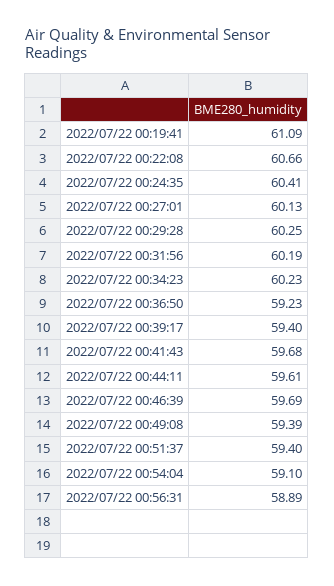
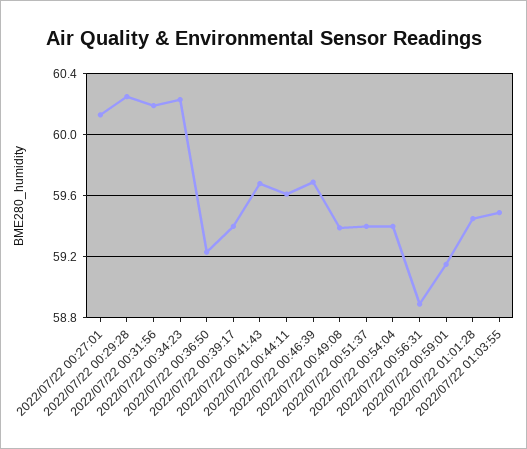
2022/07/22 00:19:41: 61.09 -> none
2022/07/22 00:22:08: 60.66 -> none
2022/07/22 00:24:35: 60.41 -> none
2022/07/22 00:54:04: 59.1 -> 59.4
2022/07/22 00:59:01: none -> 59.15
2022/07/22 01:01:28: none -> 59.45
2022/07/22 01:03:55: none -> 59.5

